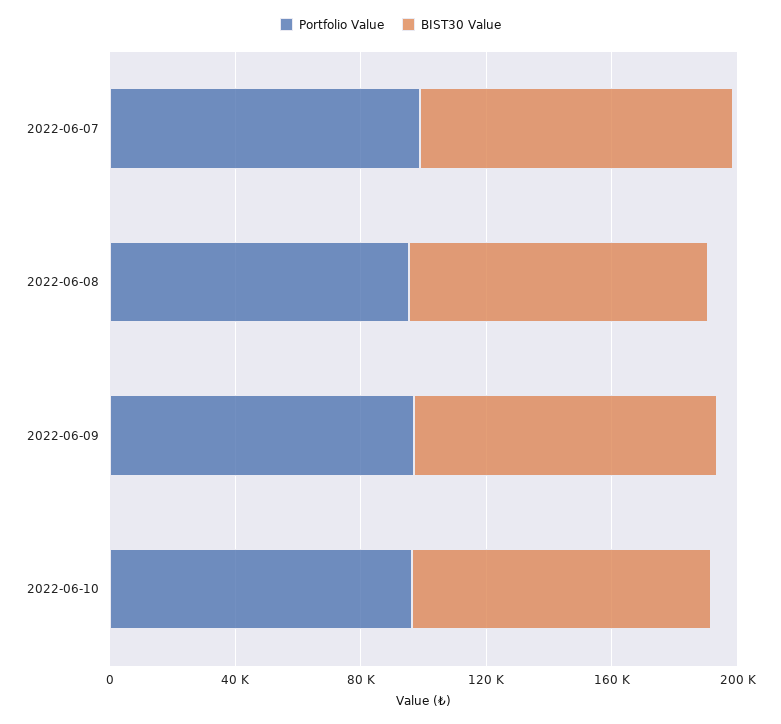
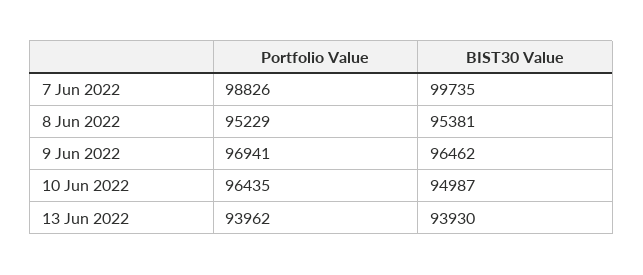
Portfolio Value, 13 Jun 2022: none -> 93962
BIST30 Value, 13 Jun 2022: none -> 93930

